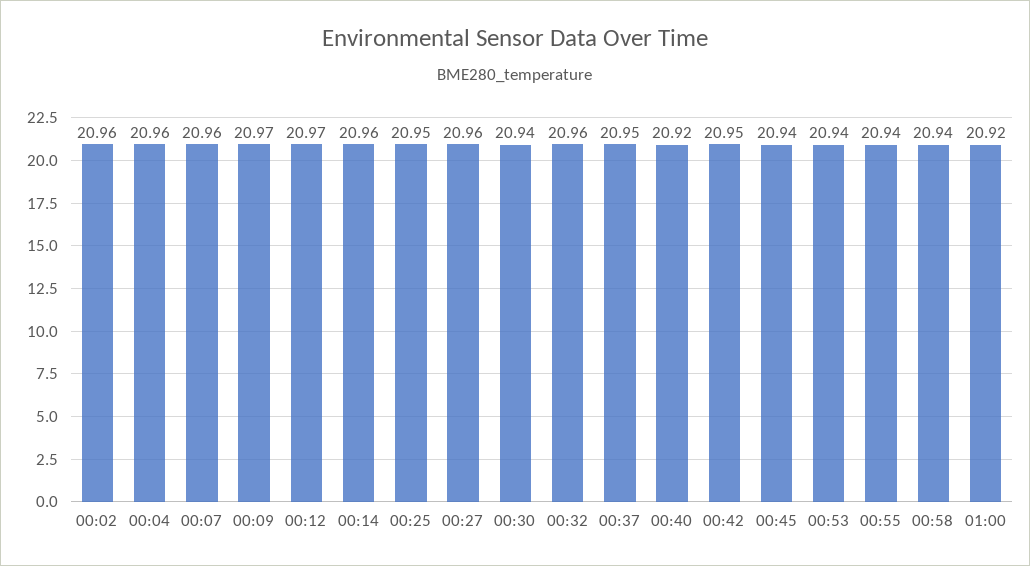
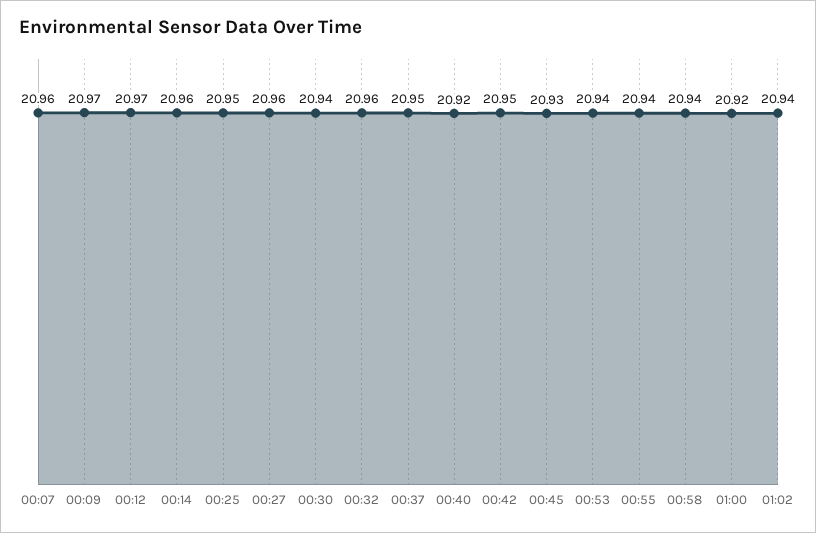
00:02: 20.96 -> none
00:04: 20.96 -> none
00:45: 20.94 -> 20.93
01:02: none -> 20.94

